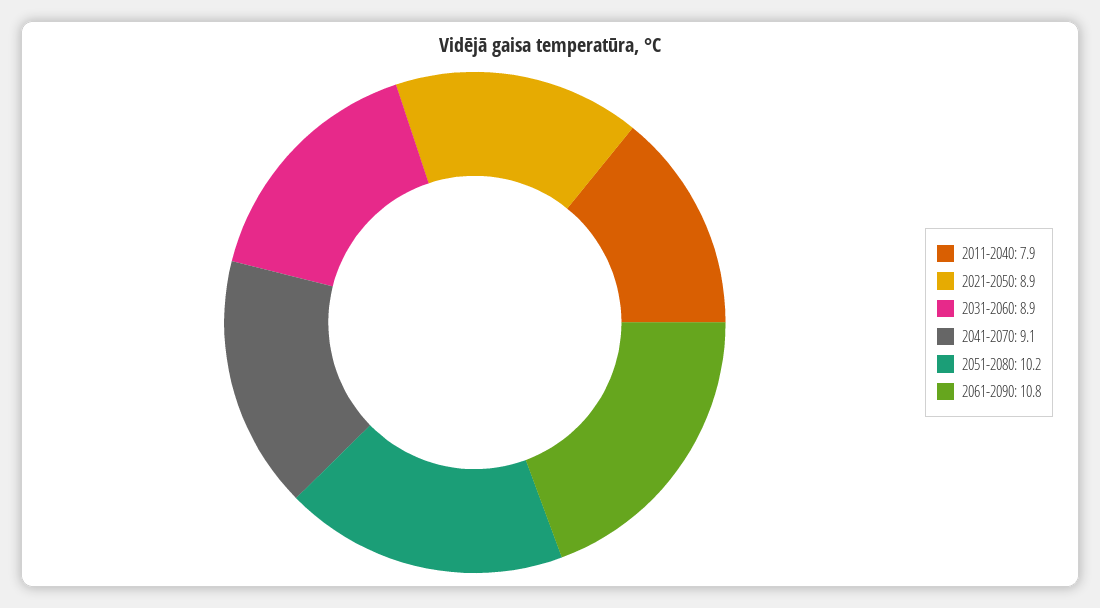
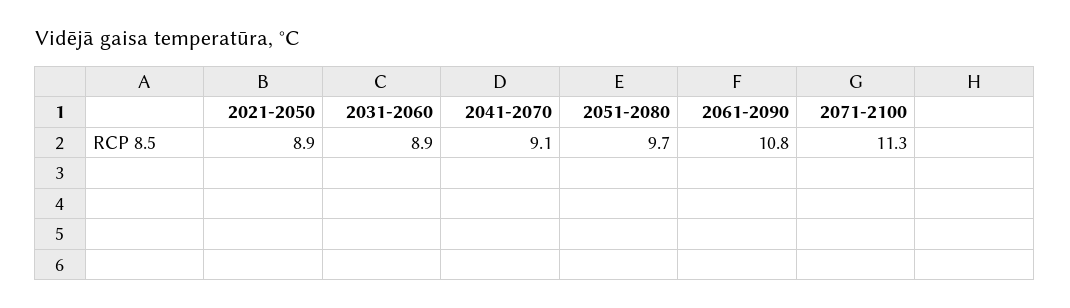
2011-2040: 7.9 -> none
2051-2080: 10.2 -> 9.7
2071-2100: none -> 11.3

